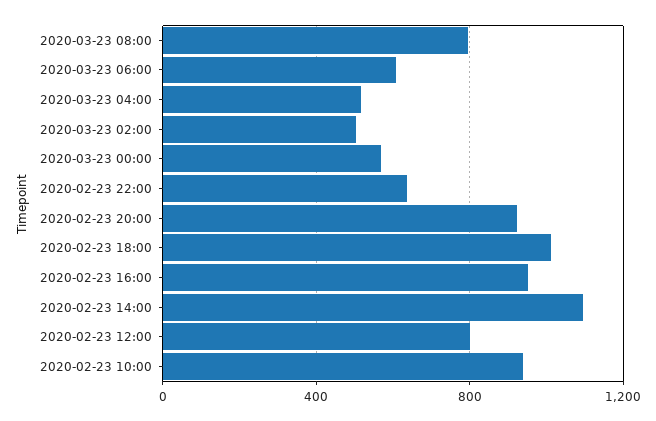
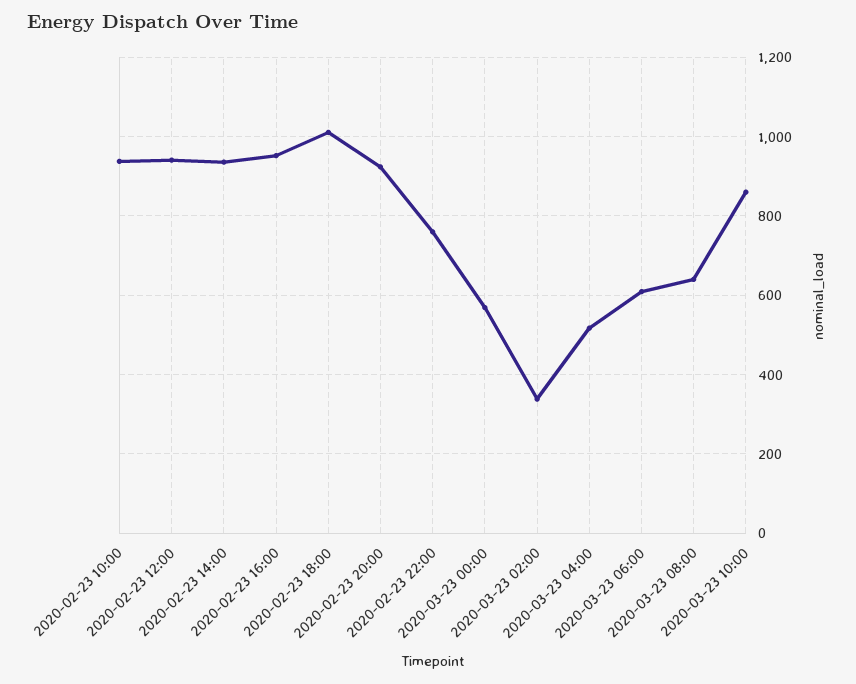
2020-03-23 08:00: 800 -> 640
2020-03-23 02:00: 500 -> 340
2020-02-23 22:00: 650 -> 760
2020-02-23 14:00: 1100 -> 940
2020-02-23 12:00: 800 -> 940
2020-03-23 10:00: none -> 860

